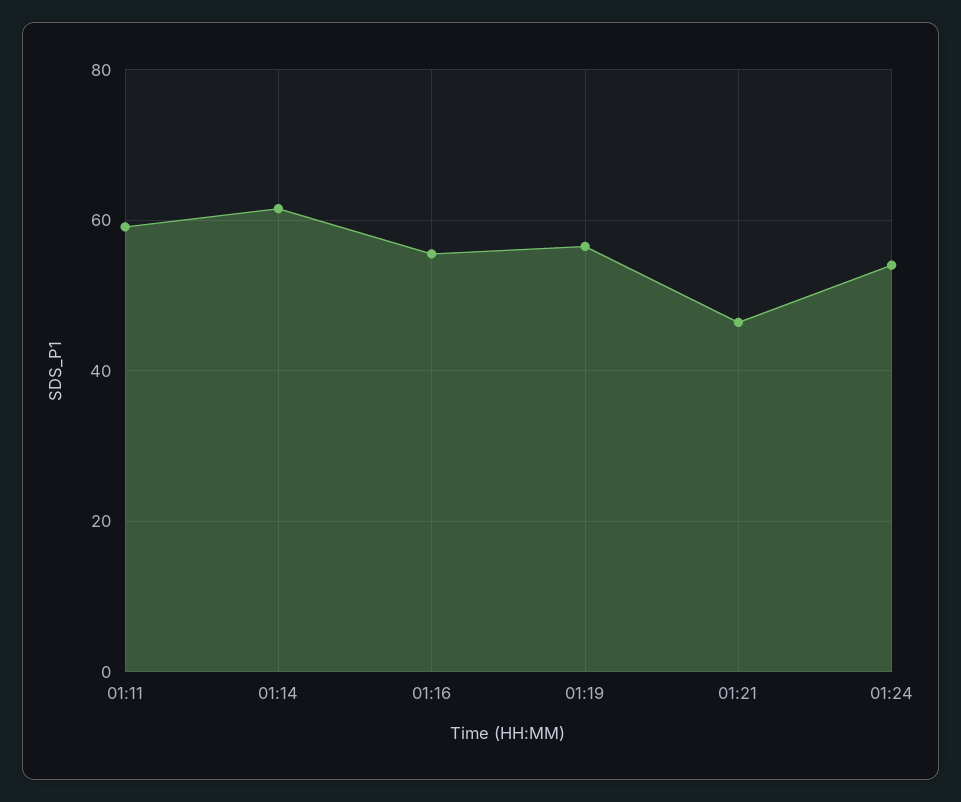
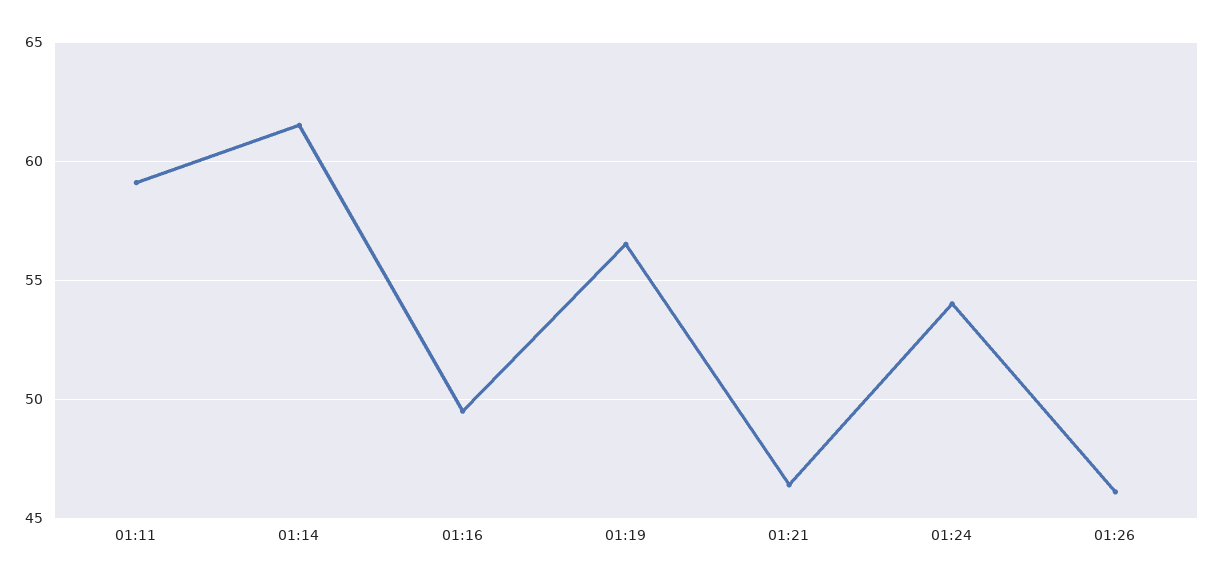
01:16: 56 -> 49.5
01:26: none -> 46

